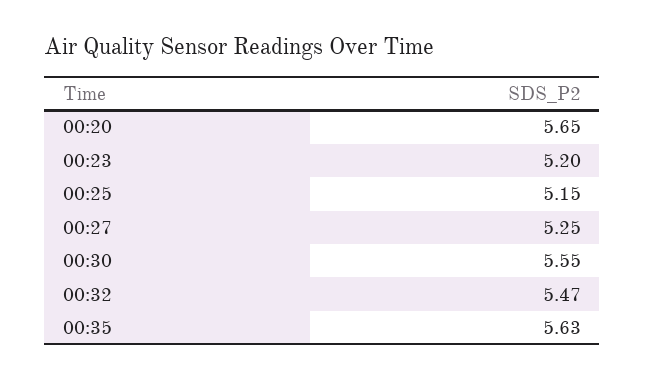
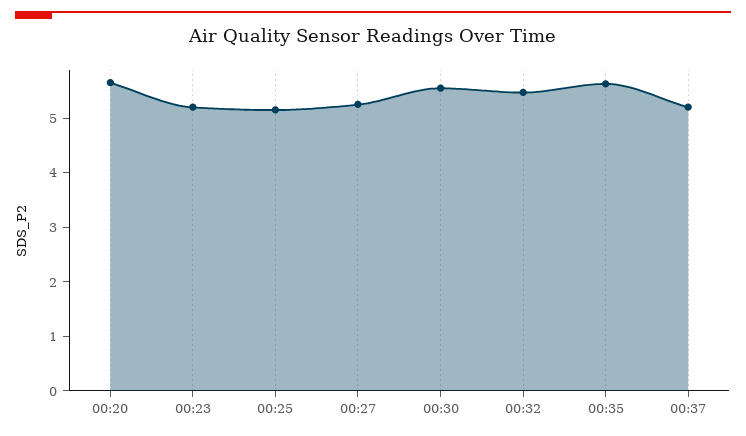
00:37: none -> 5.2

